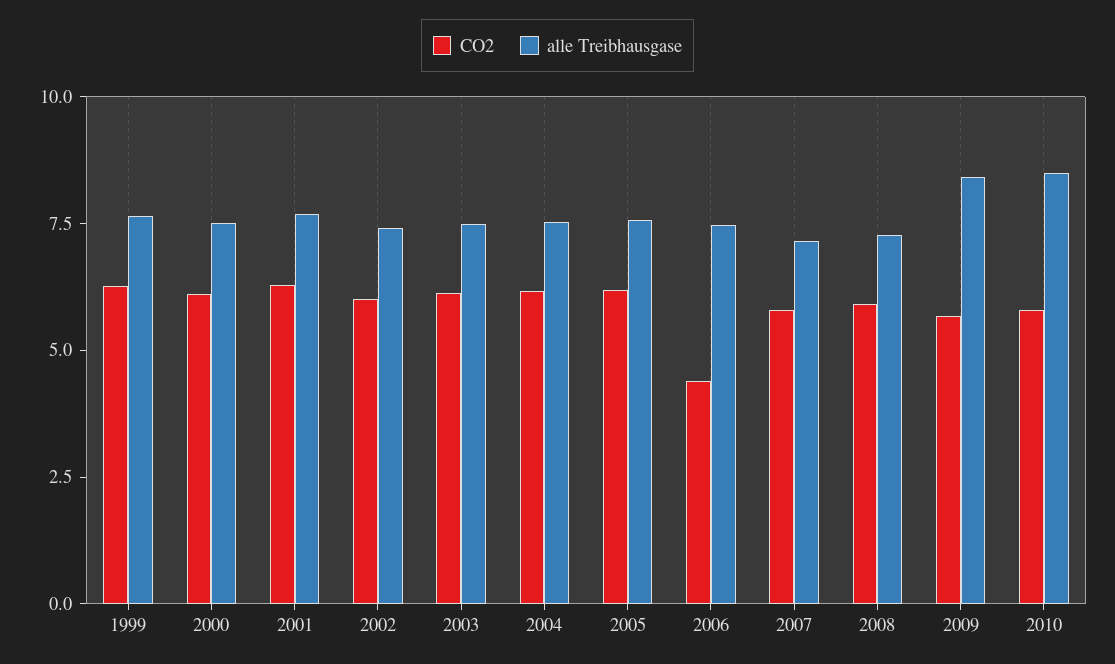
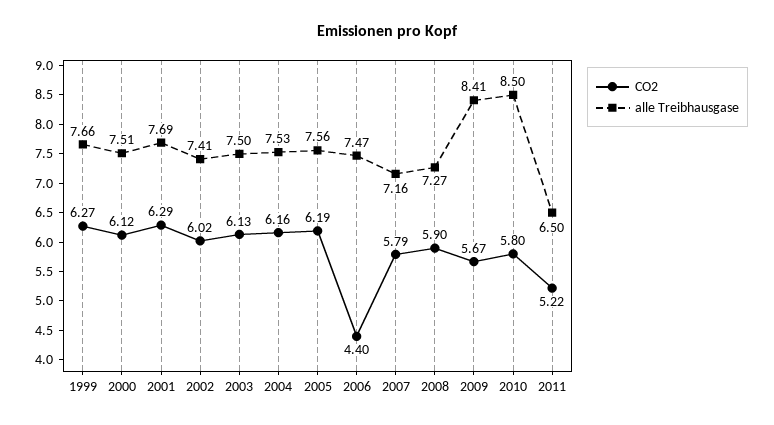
CO2, 2011: none -> 5.22
alle Treibhausgase, 2011: none -> 6.5

